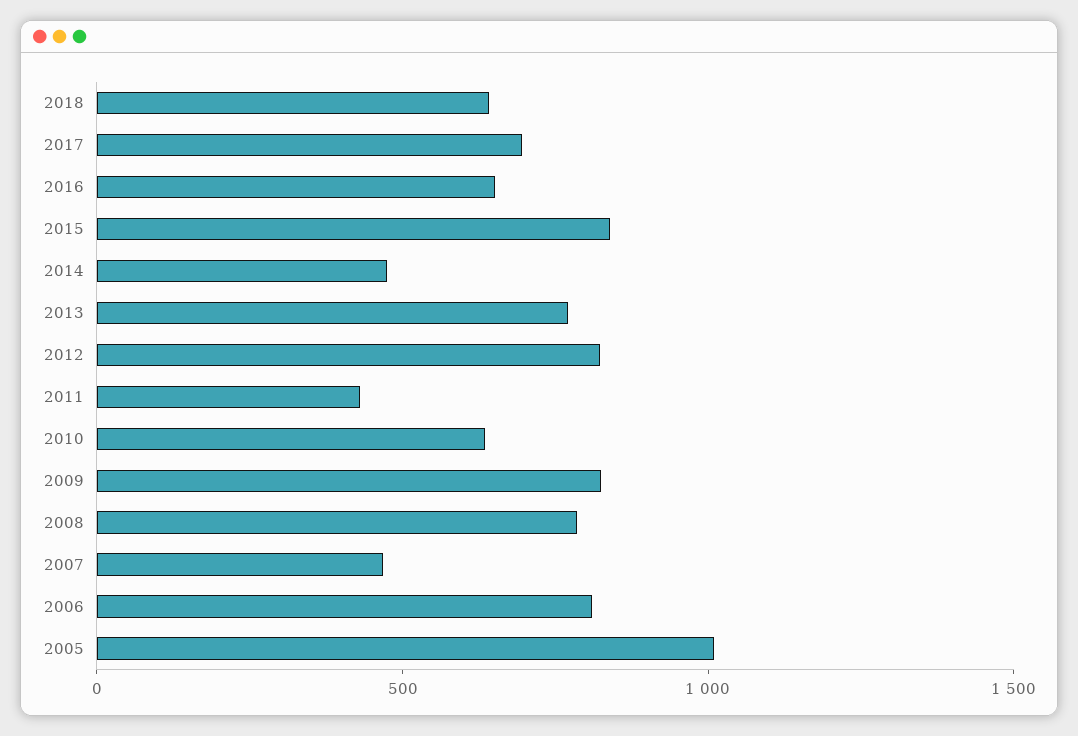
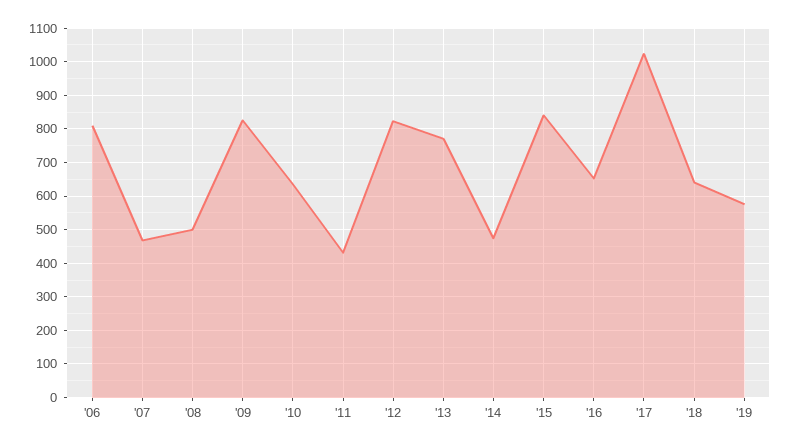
2017: 700 -> 1020
2008: 800 -> 500
2005: 1000 -> none
'19: none -> 580

